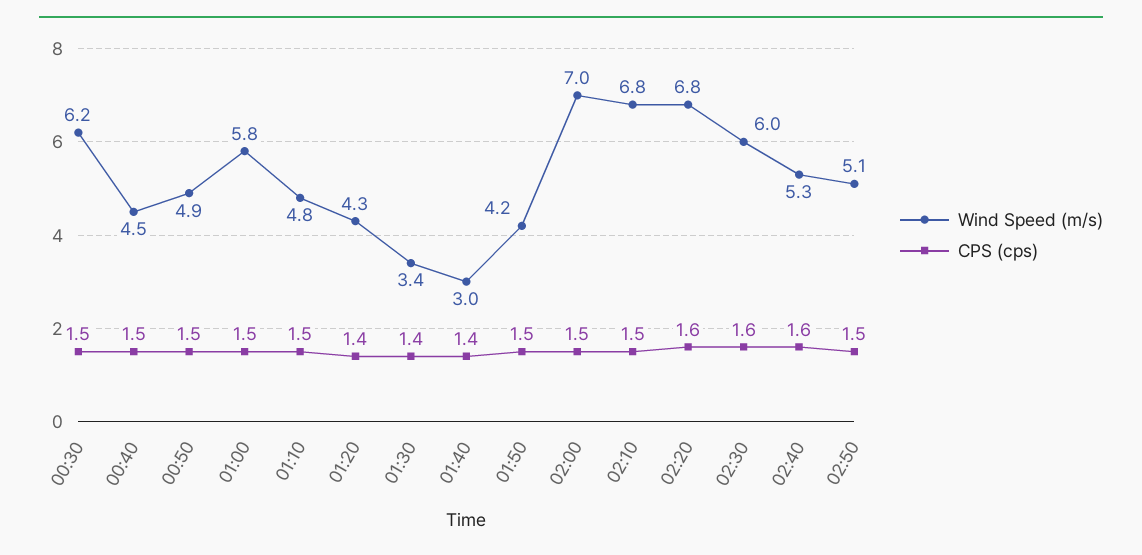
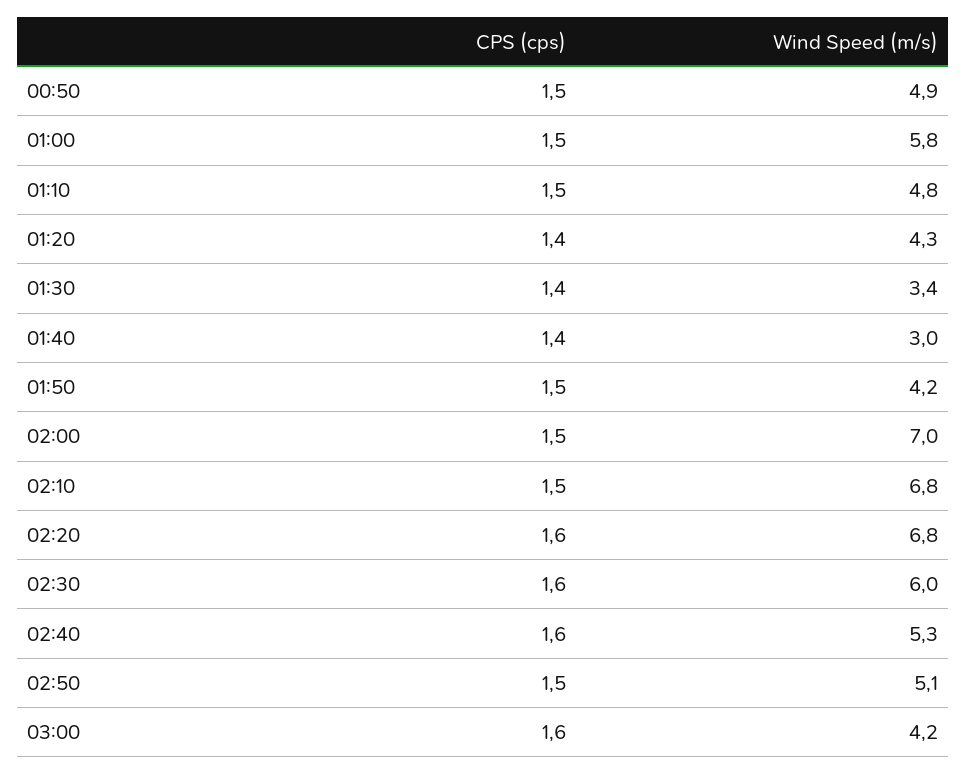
Wind Speed (m/s), 00:30: 6.2 -> none
CPS (cps), 00:30: 1.5 -> none
Wind Speed (m/s), 00:40: 4.5 -> none
CPS (cps), 00:40: 1.5 -> none
CPS (cps), 03:00: none -> 1.6
Wind Speed (m/s), 03:00: none -> 4.2

